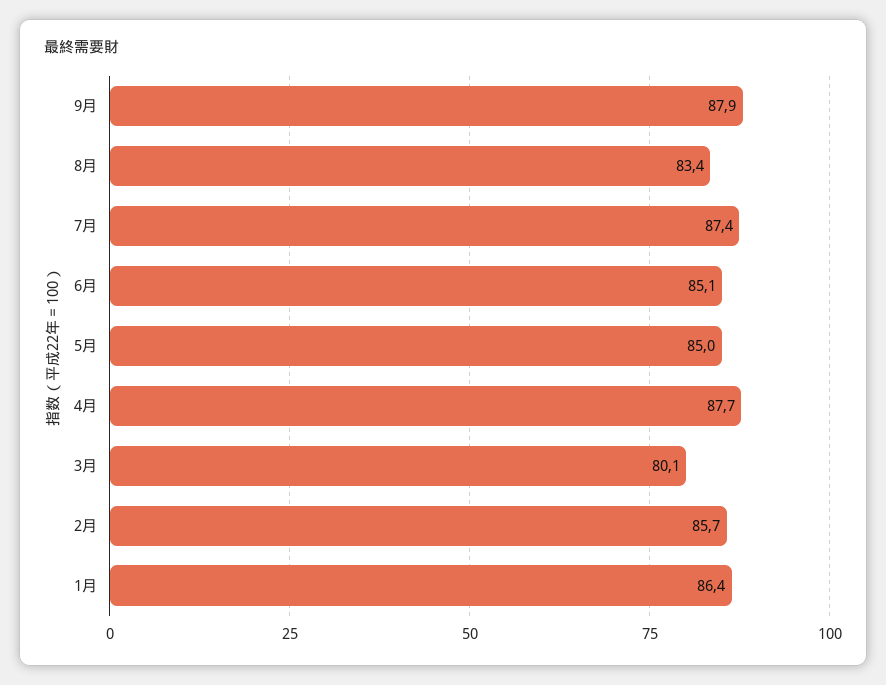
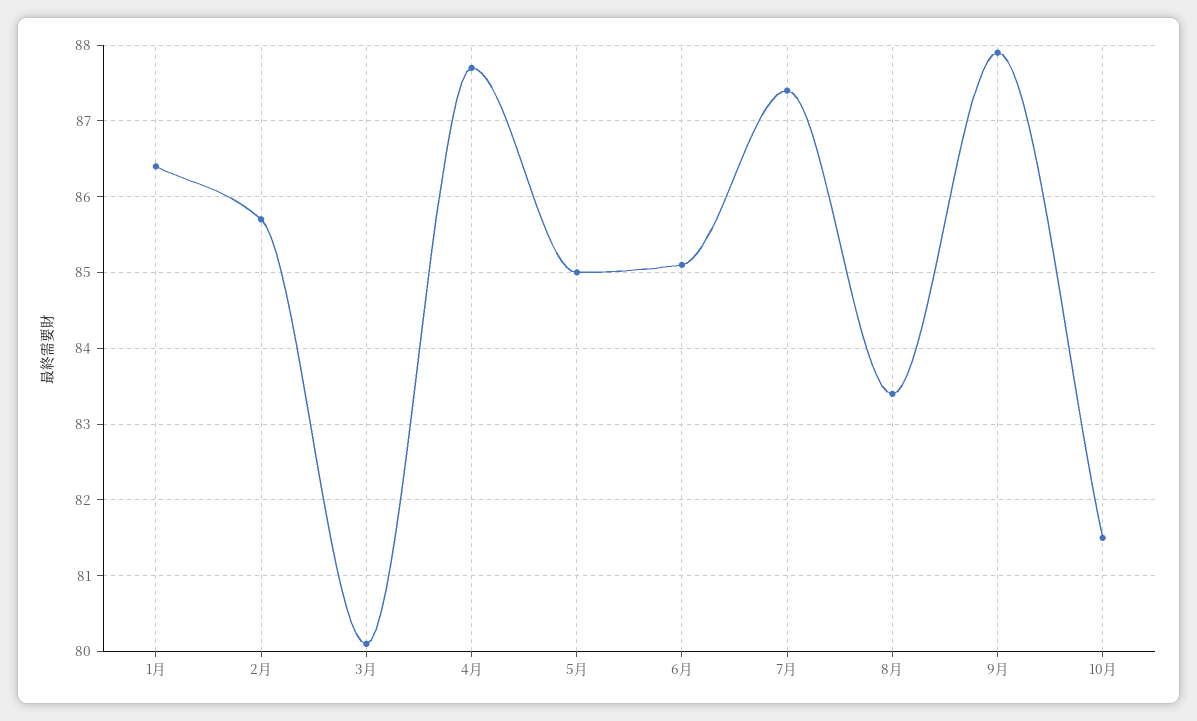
10月: none -> 81.5

